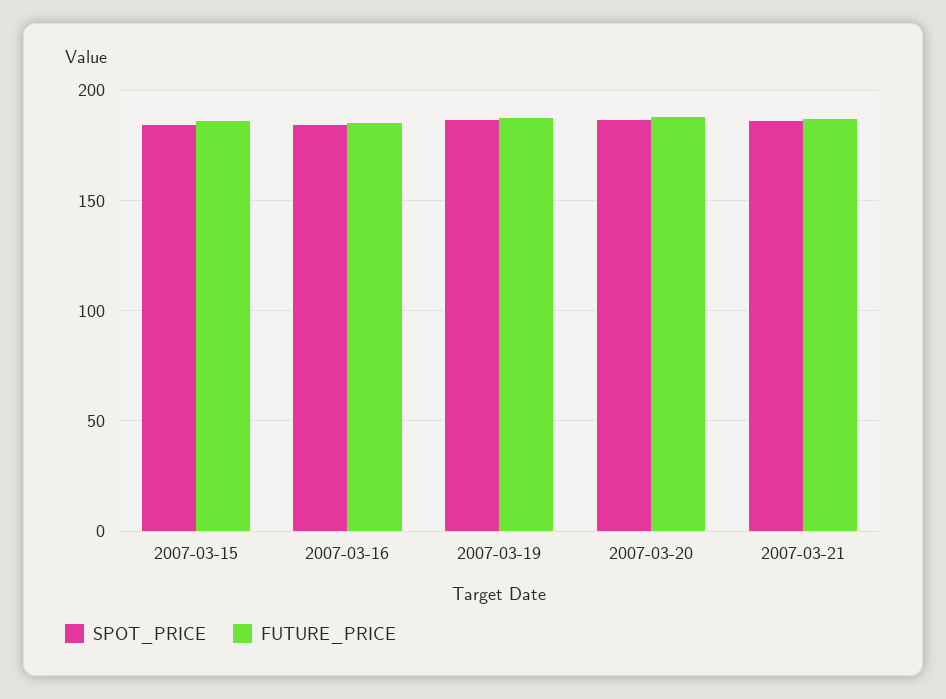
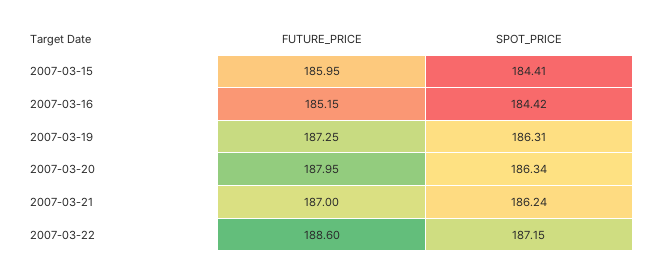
FUTURE_PRICE, 2007-03-22: none -> 188.6
SPOT_PRICE, 2007-03-22: none -> 187.15

